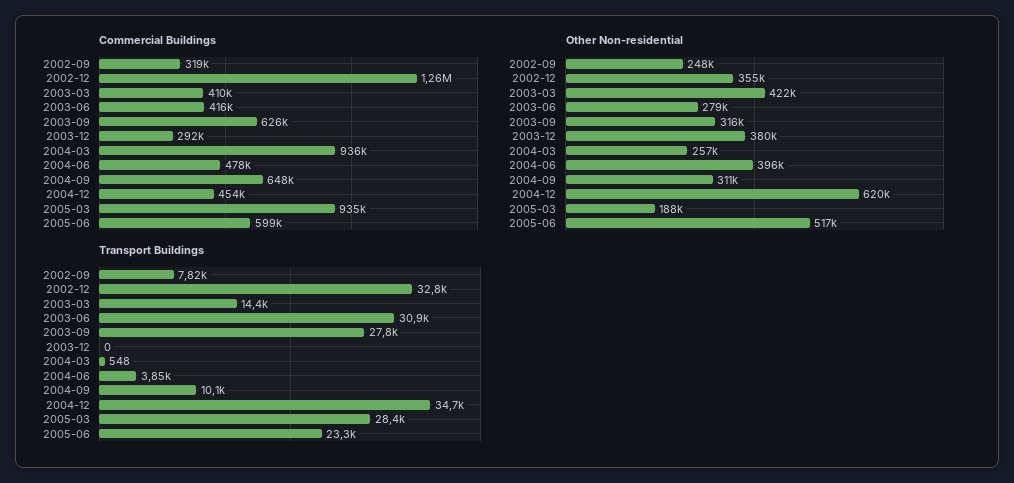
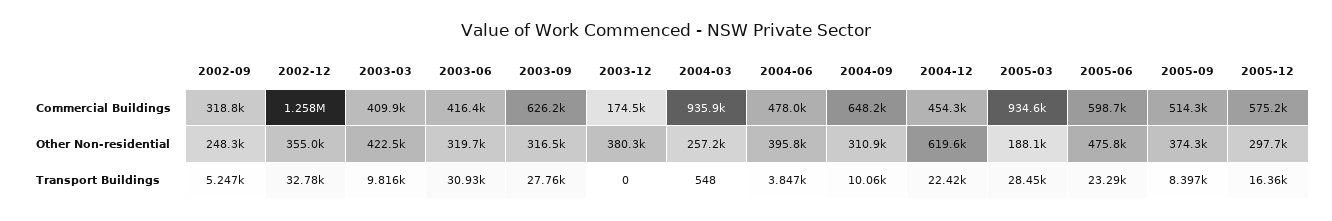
Commercial Buildings, 2003-12: 292000 -> 174500
Other Non-residential, 2003-06: 279000 -> 319700
Other Non-residential, 2005-06: 517000 -> 475800
Transport Buildings, 2002-09: 7820 -> 5247
Transport Buildings, 2003-03: 14400 -> 9816
Transport Buildings, 2004-12: 34700 -> 22420
Commercial Buildings, 2005-09: none -> 514300
Commercial Buildings, 2005-12: none -> 575200
Other Non-residential, 2005-09: none -> 374300
Other Non-residential, 2005-12: none -> 297700
Transport Buildings, 2005-09: none -> 8397
Transport Buildings, 2005-12: none -> 16360

